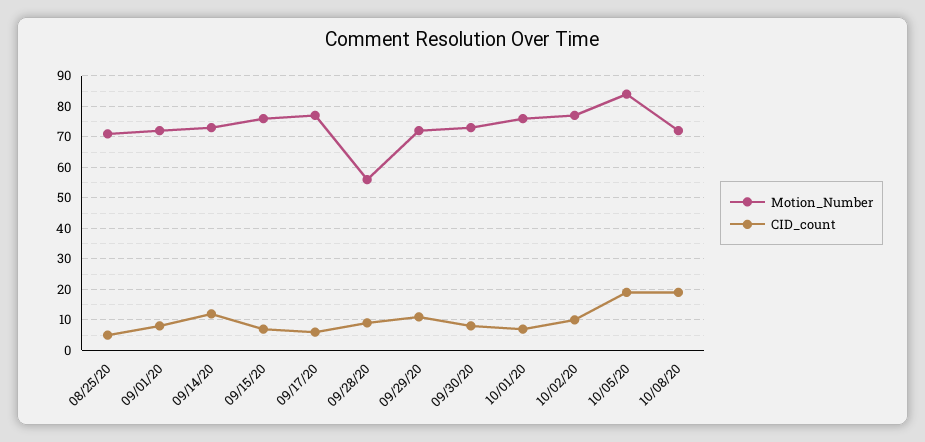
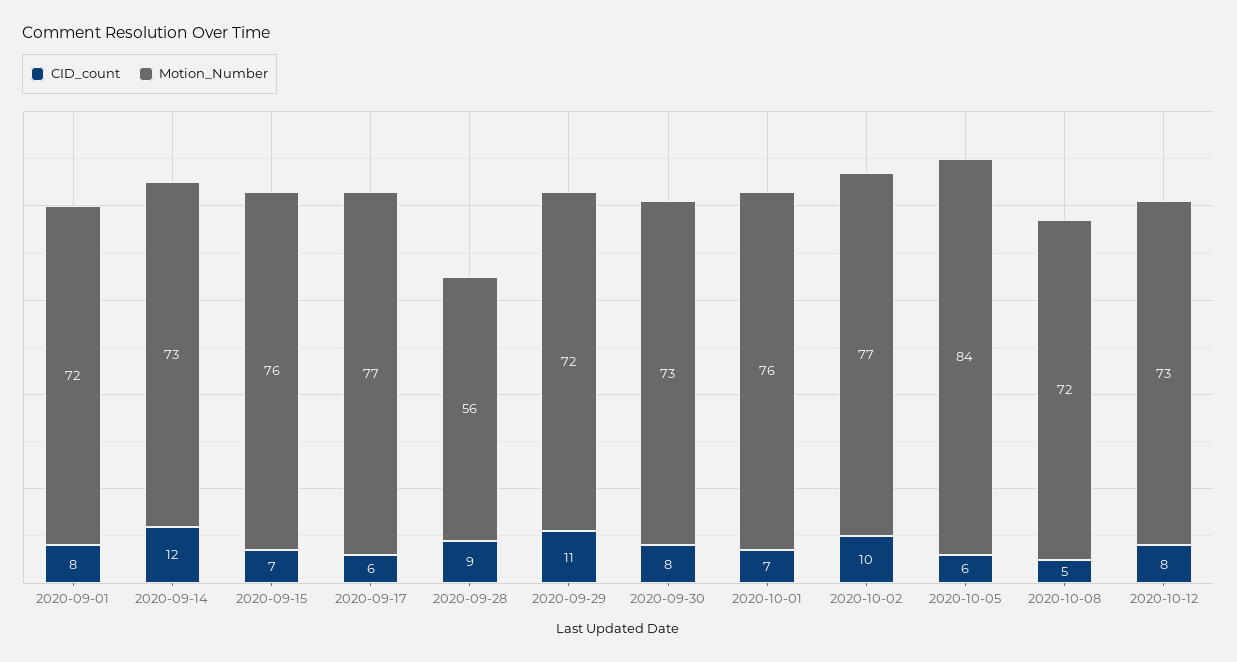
Motion_Number, 08/25/20: 70 -> none
CID_count, 08/25/20: 5 -> none
CID_count, 10/05/20: 20 -> 6
CID_count, 10/08/20: 20 -> 5
CID_count, 2020-10-12: none -> 8
Motion_Number, 2020-10-12: none -> 73

